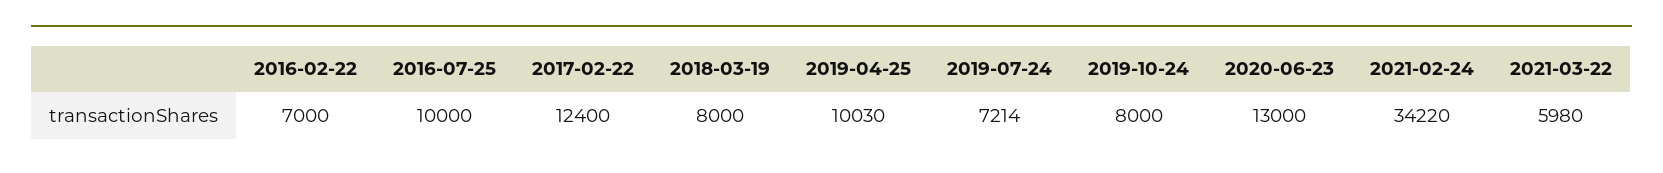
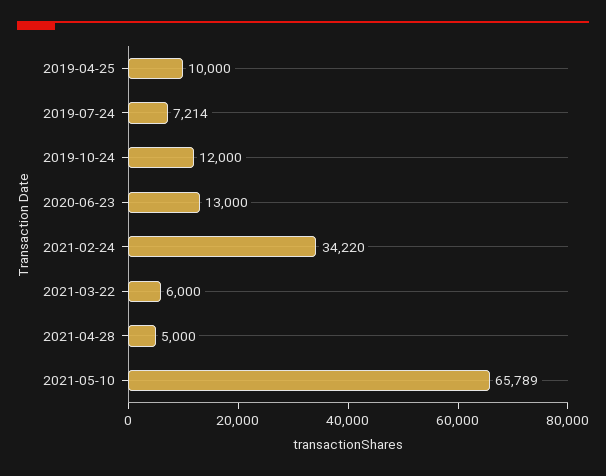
2016-02-22: 7000 -> none
2016-07-25: 10000 -> none
2017-02-22: 12400 -> none
2018-03-19: 8000 -> none
2019-04-25: 10030 -> 10000
2019-10-24: 8000 -> 12000
2021-03-22: 5980 -> 6000
2021-04-28: none -> 5000
2021-05-10: none -> 65789

